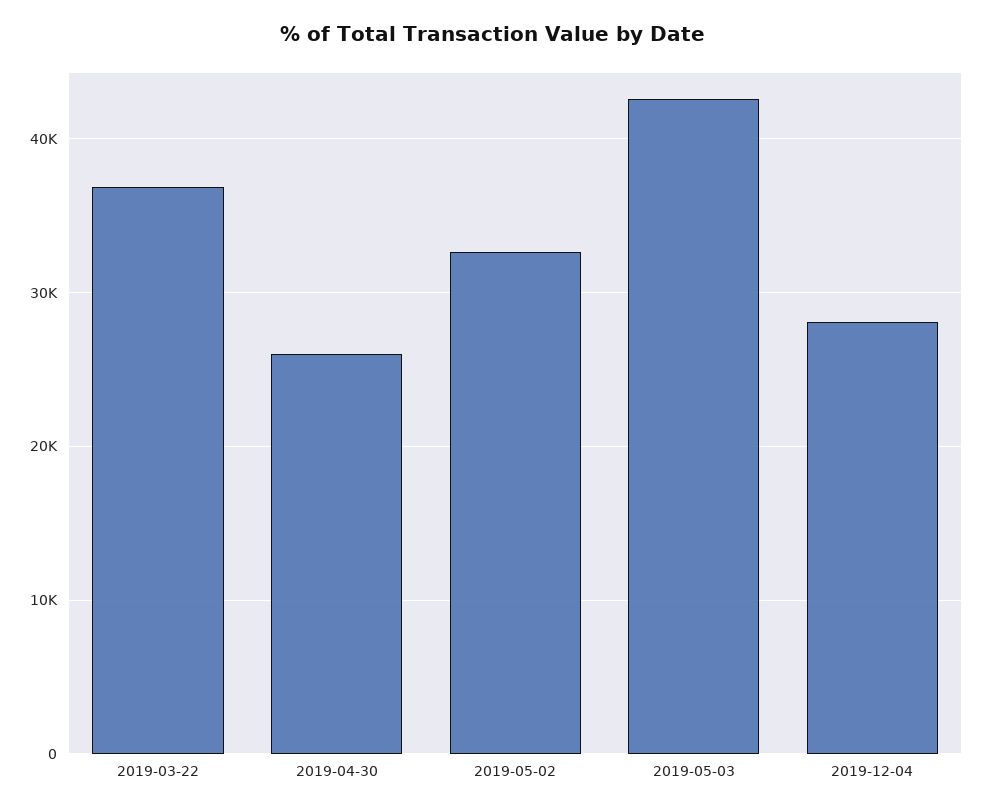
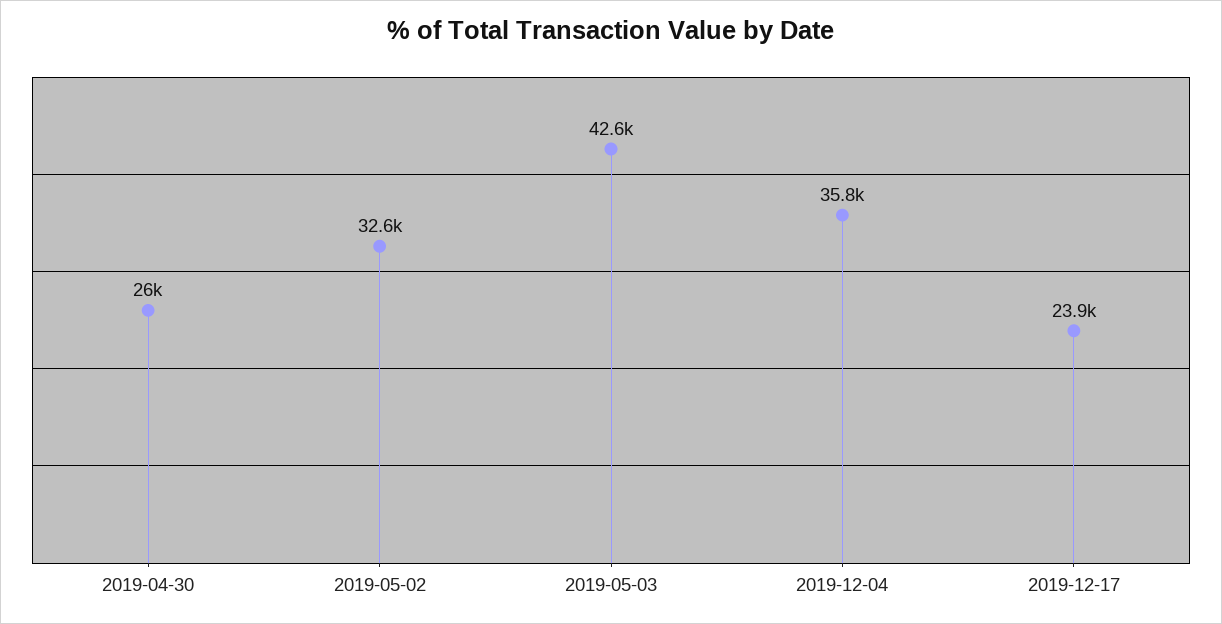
2019-03-22: 37000 -> none
2019-12-04: 28000 -> 35800
2019-12-17: none -> 23900

